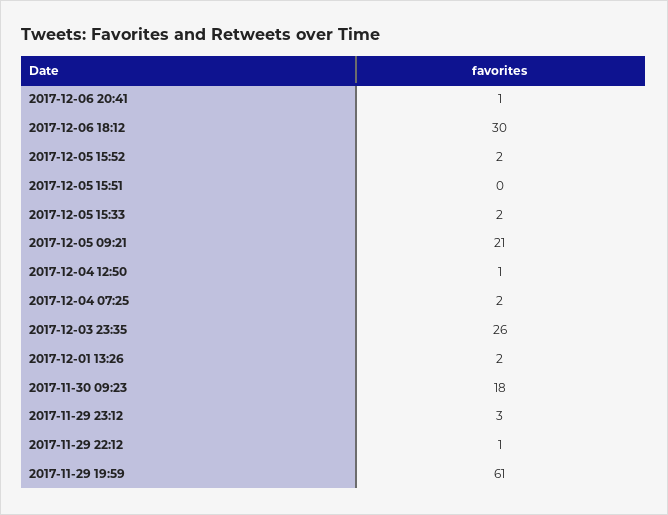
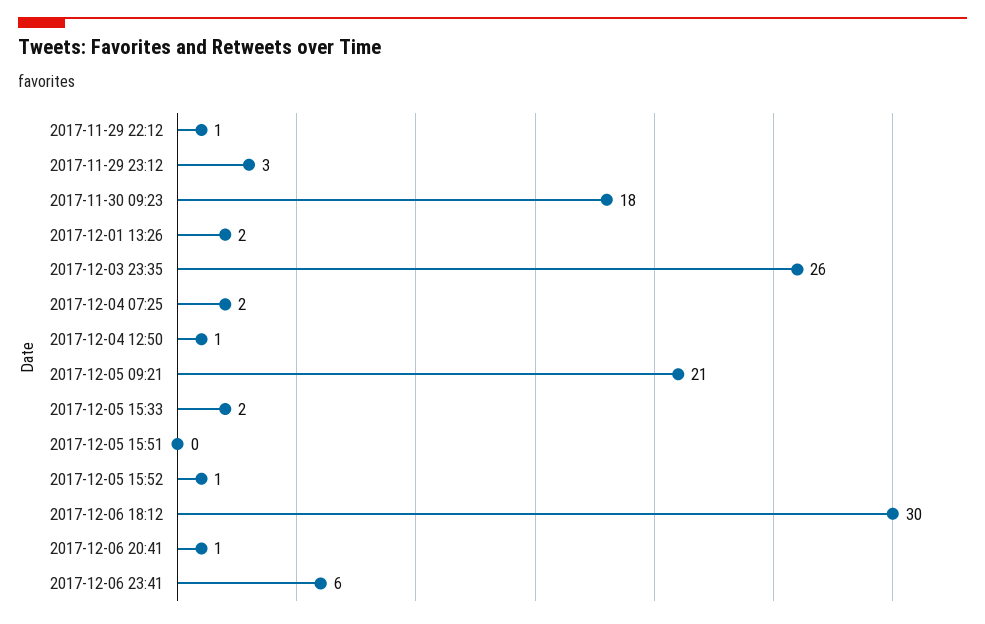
2017-12-05 15:52: 2 -> 1
2017-11-29 19:59: 61 -> none
2017-12-06 23:41: none -> 6

